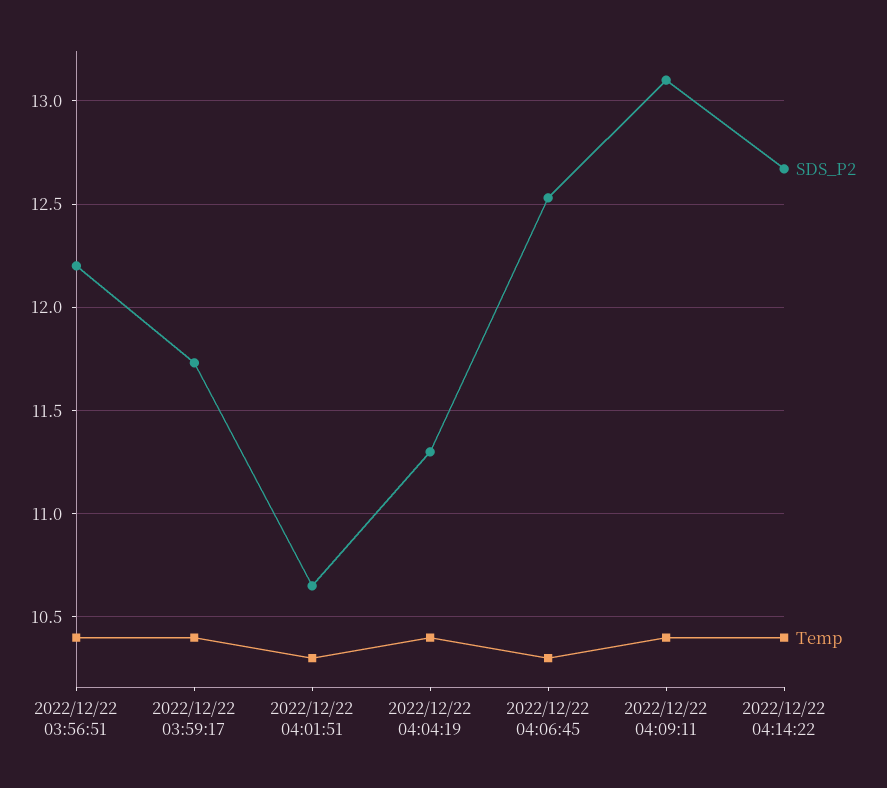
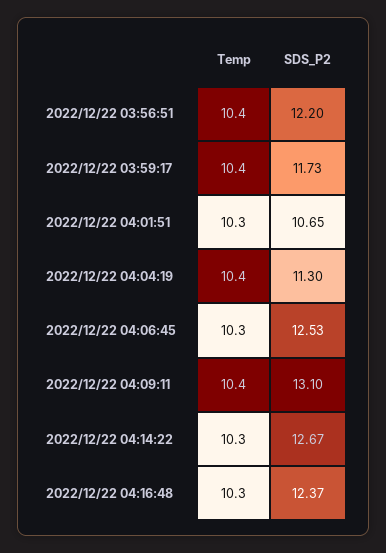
Temp, 2022/12/22 04:14:22: 10.4 -> 10.3
Temp, 2022/12/22 04:16:48: none -> 10.3
SDS_P2, 2022/12/22 04:16:48: none -> 12.37

